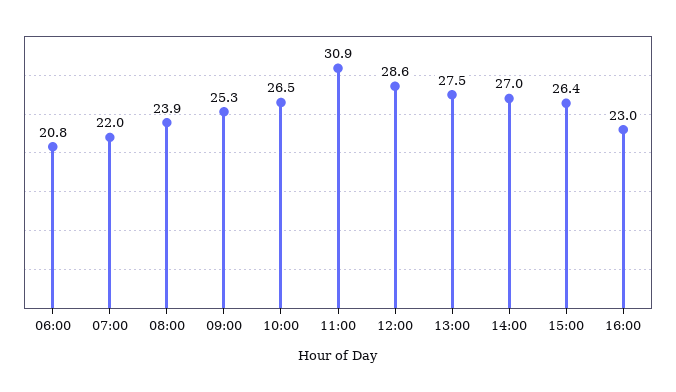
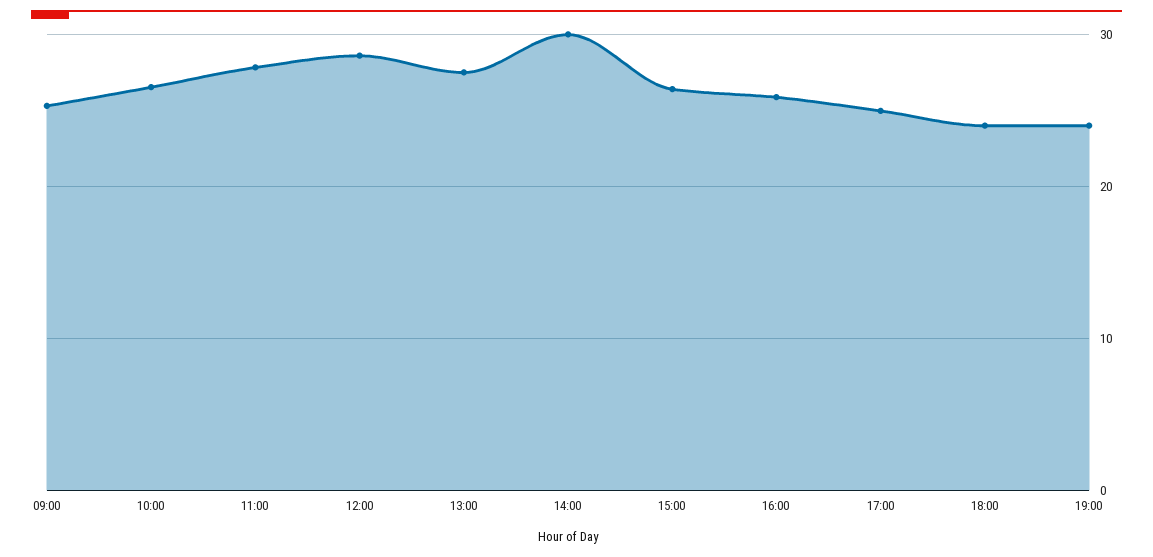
06:00: 20.8 -> none
07:00: 22 -> none
08:00: 23.9 -> none
11:00: 30.9 -> 28
14:00: 27 -> 30
16:00: 23 -> 26
17:00: none -> 25
18:00: none -> 24
19:00: none -> 24

